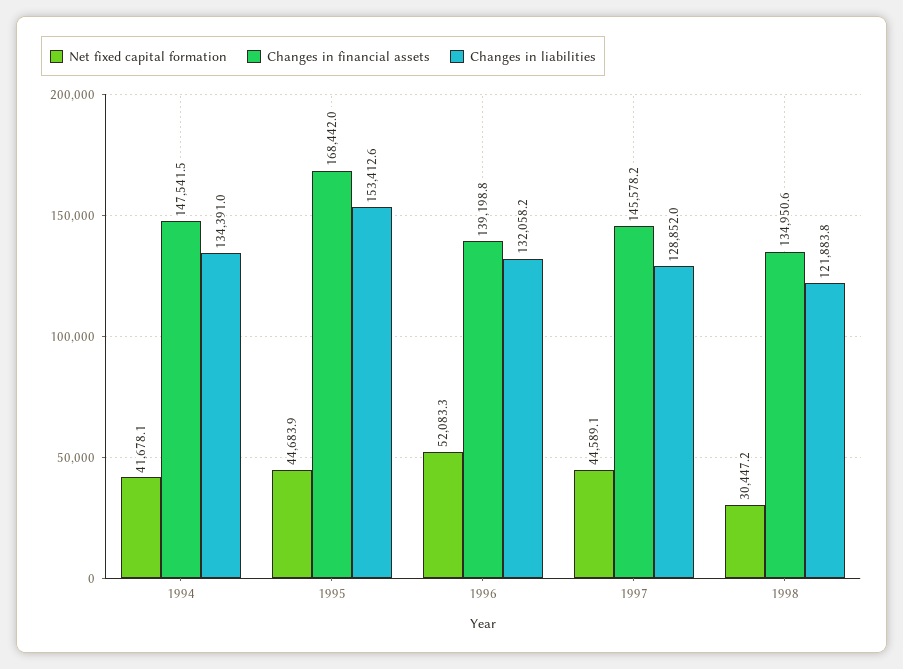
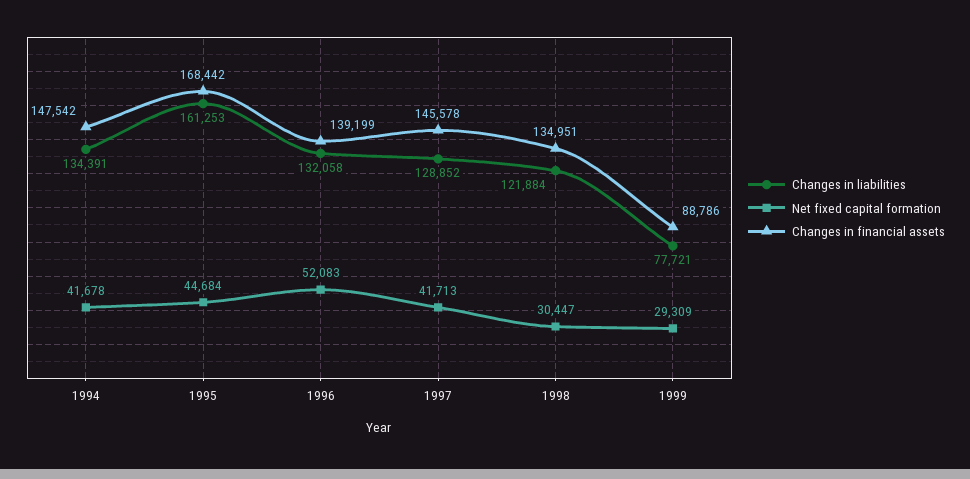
Changes in liabilities, 1995: 153412.6 -> 161253
Net fixed capital formation, 1997: 44589.1 -> 41713
Changes in liabilities, 1999: none -> 77721
Net fixed capital formation, 1999: none -> 29309
Changes in financial assets, 1999: none -> 88786

